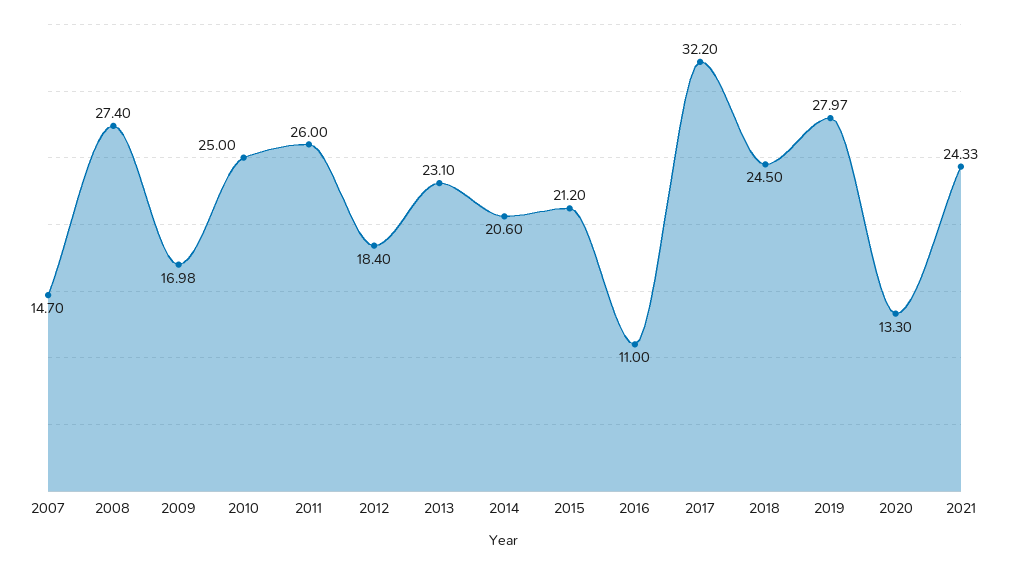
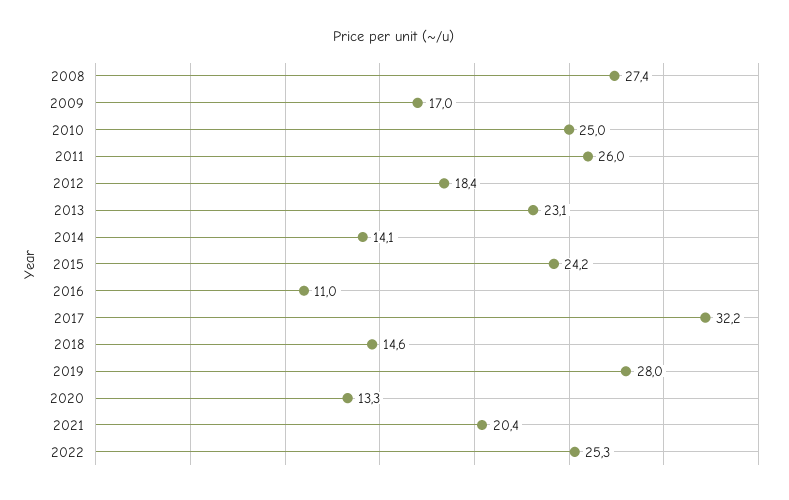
2007: 14.7 -> none
2014: 20.6 -> 14.1
2015: 21.2 -> 24.2
2018: 24.5 -> 14.6
2021: 24.33 -> 20.4
2022: none -> 25.3

